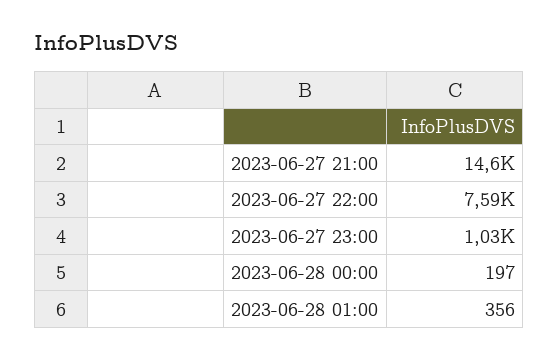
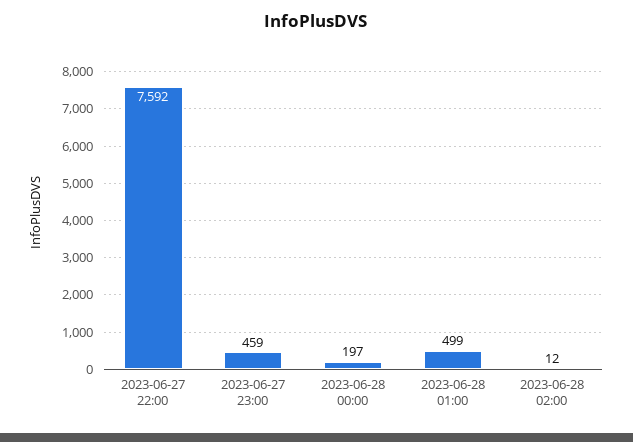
2023-06-27 21:00: 14600 -> none
2023-06-27 23:00: 1030 -> 459
2023-06-28 01:00: 356 -> 499
2023-06-28 02:00: none -> 12

